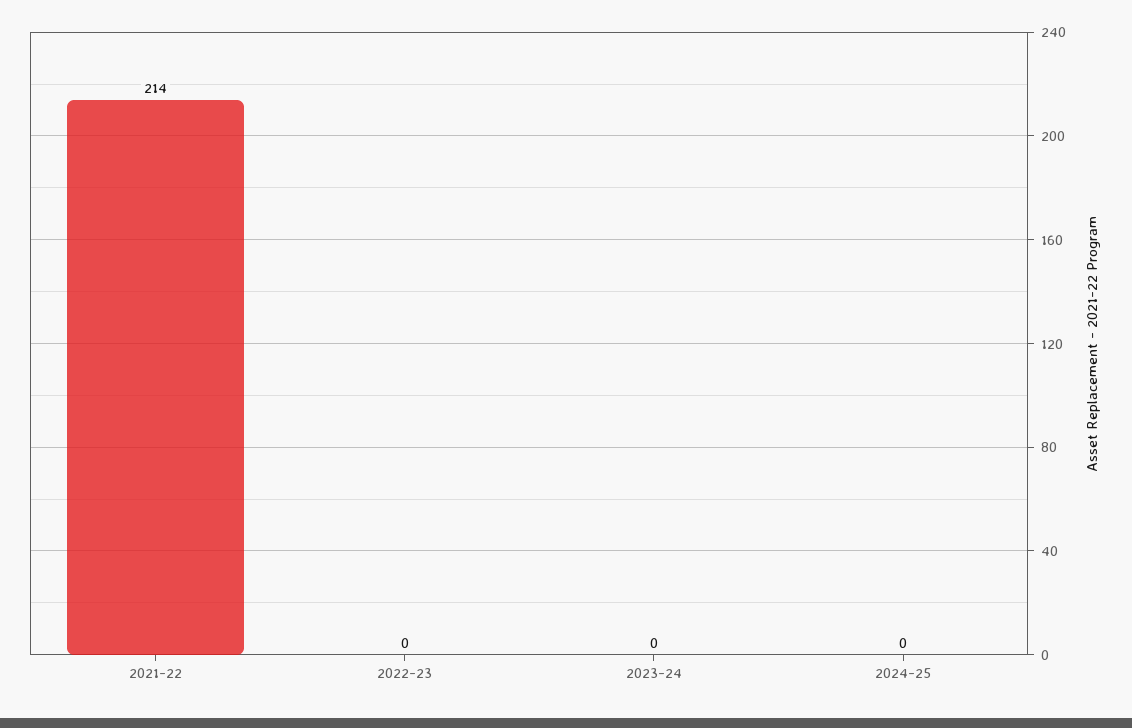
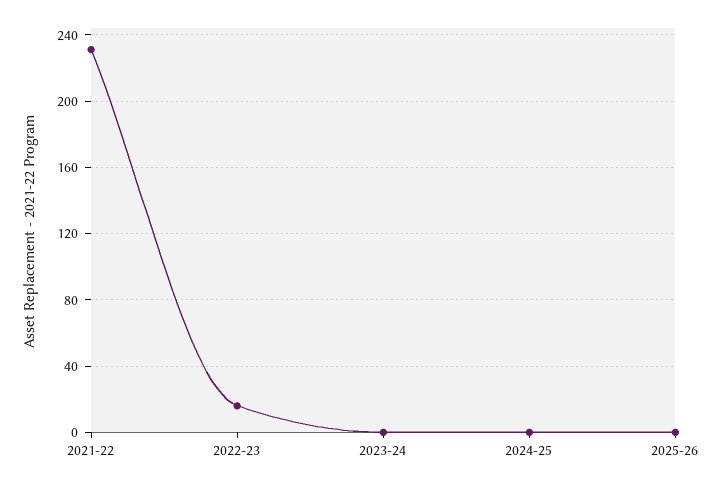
2021-22: 214 -> 230
2022-23: 0 -> 15
2025-26: none -> 0

